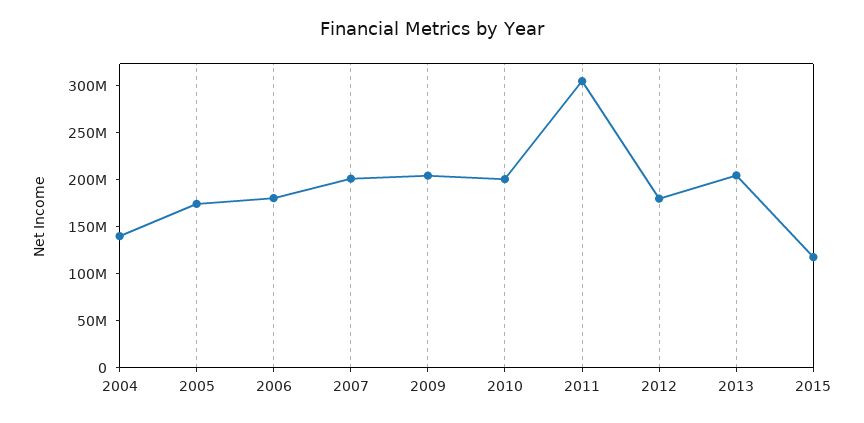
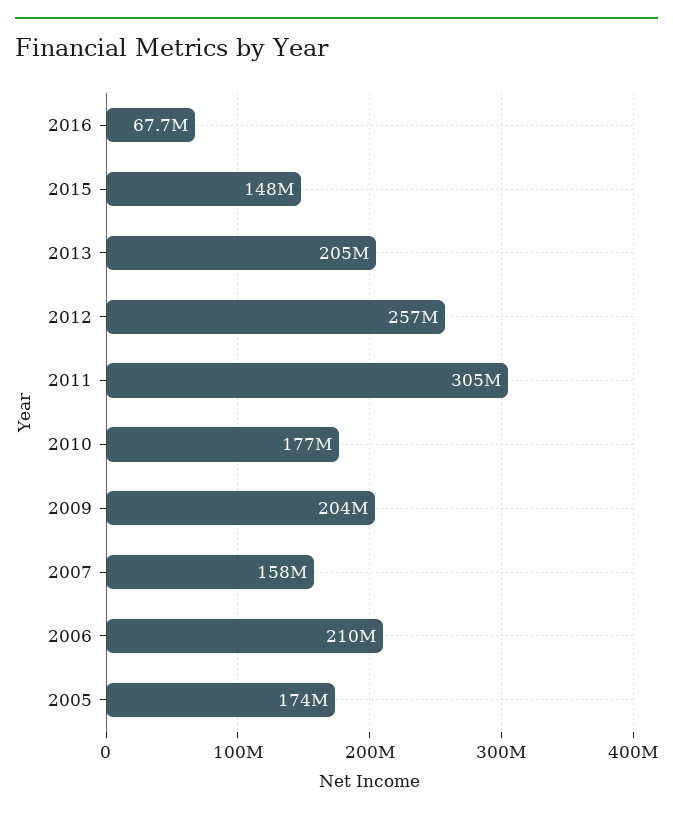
2004: 140000000 -> none
2006: 180000000 -> 210000000
2007: 200000000 -> 158000000
2010: 200000000 -> 177000000
2012: 180000000 -> 257000000
2015: 120000000 -> 148000000
2016: none -> 67700000

